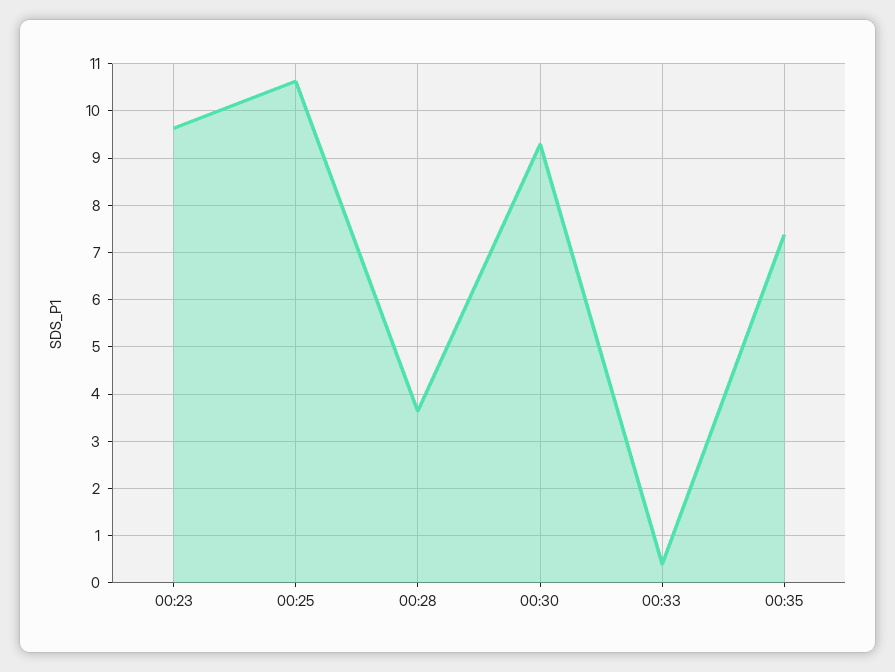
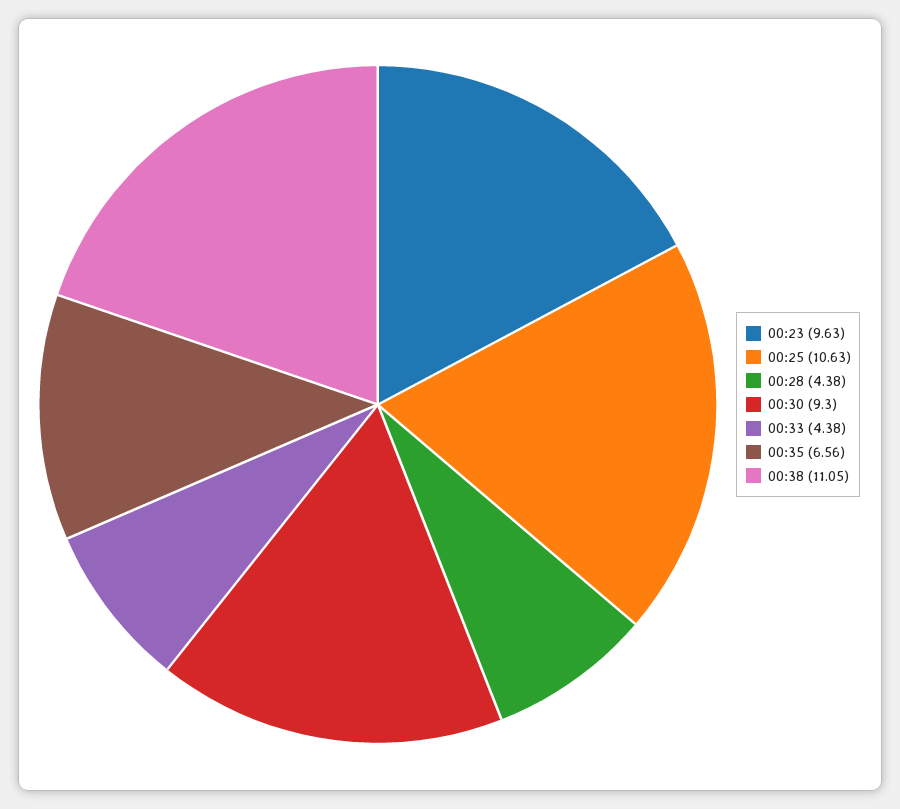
00:28: 3.6 -> 4.38
00:33: 0.4 -> 4.38
00:35: 7.4 -> 6.56
00:38: none -> 11.05

